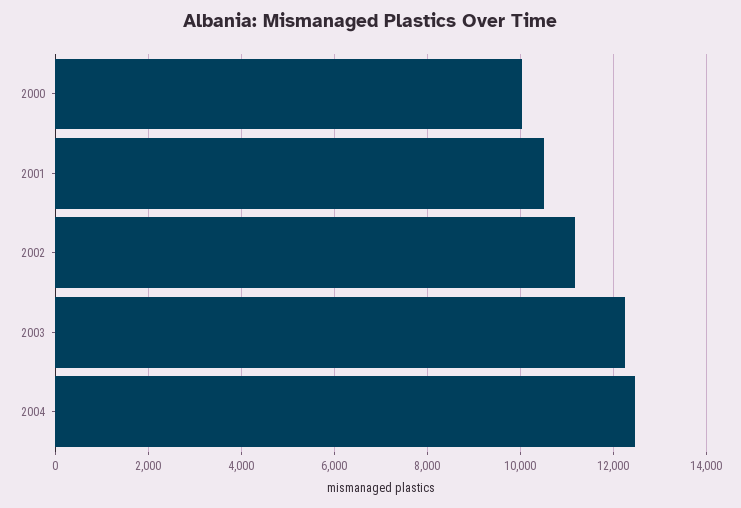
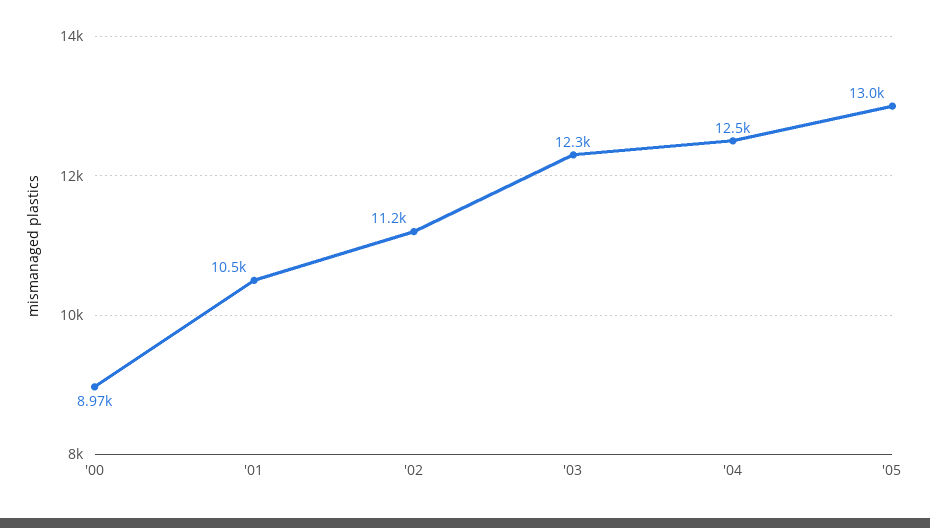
2000: 10000 -> 8970
'05: none -> 13000

